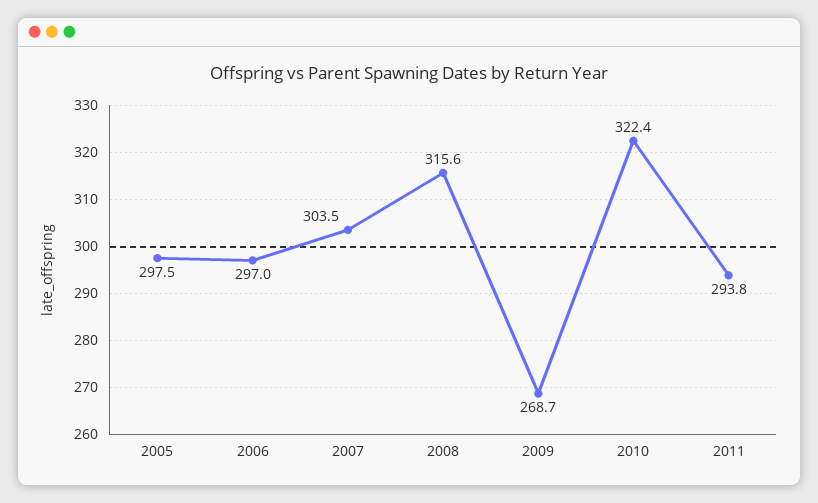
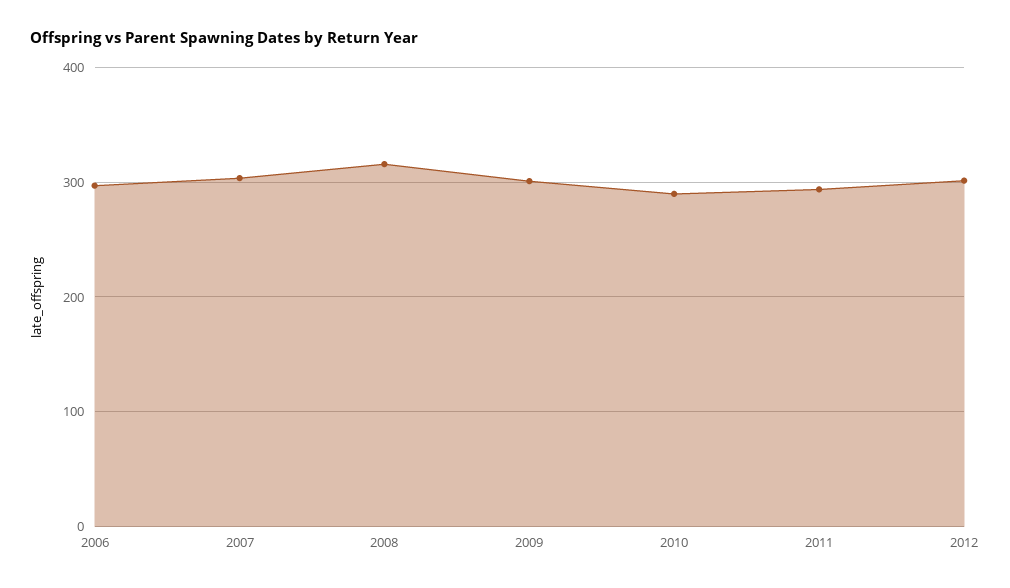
2005: 297.5 -> none
2009: 268.7 -> 300
2010: 322.4 -> 290
2012: none -> 300

